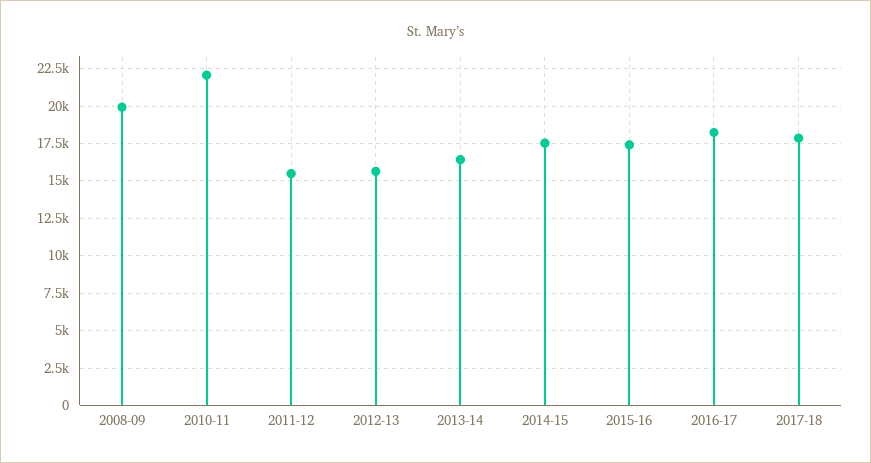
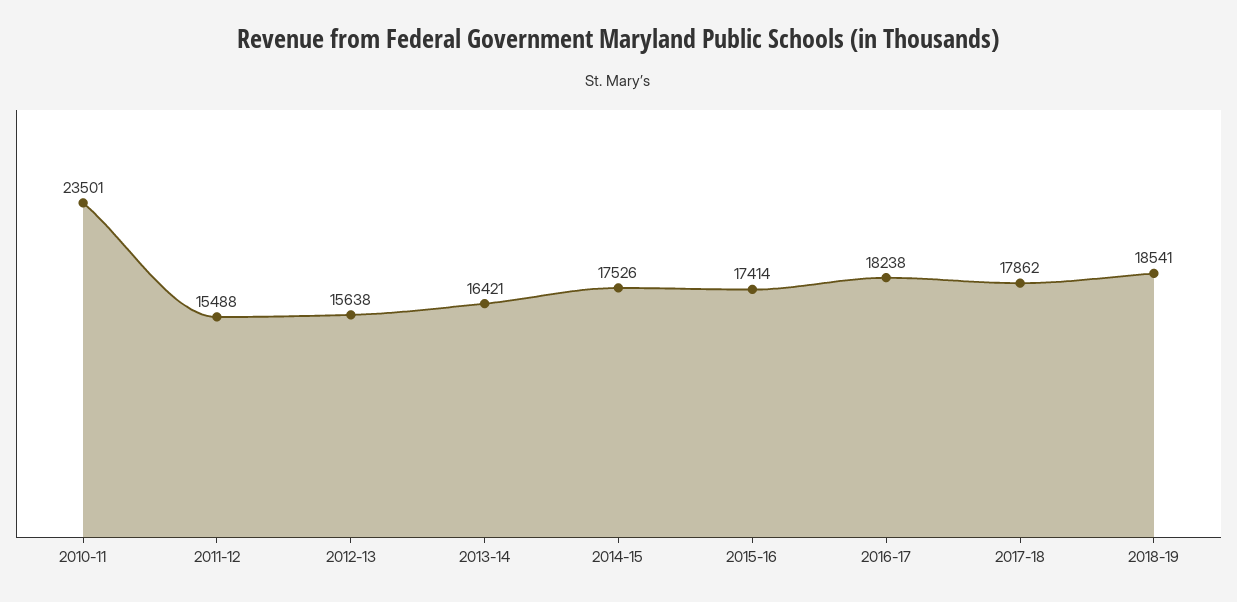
2008-09: 20000 -> none
2010-11: 22000 -> 23501
2018-19: none -> 18541

